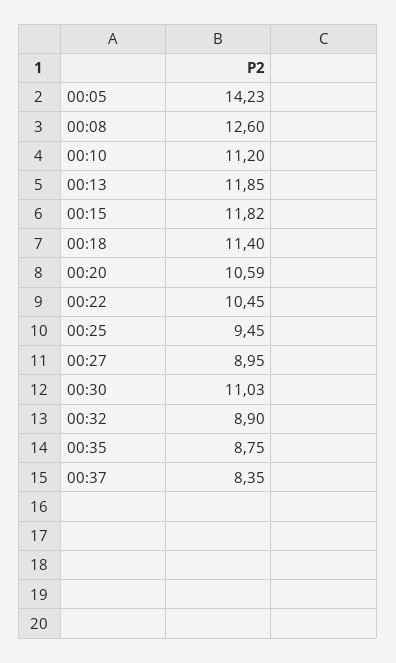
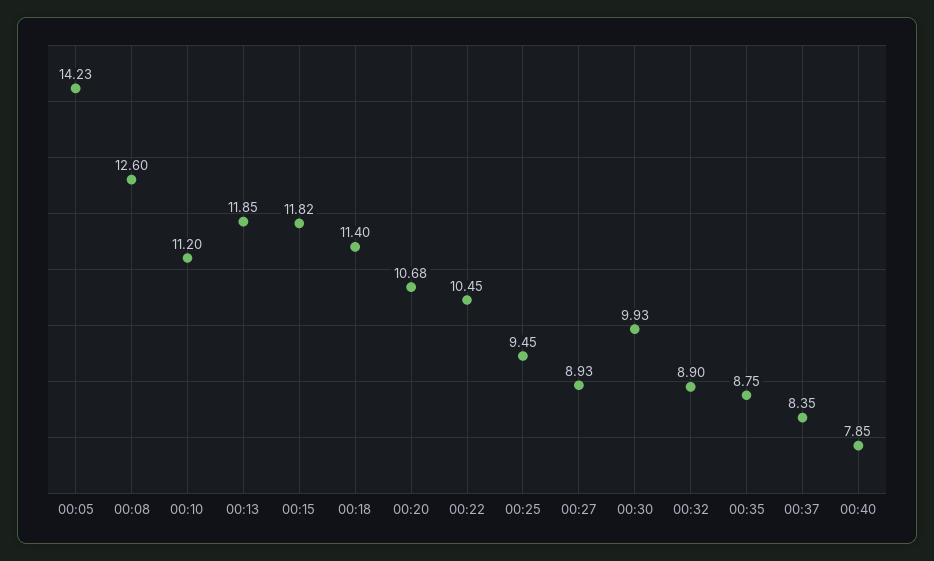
00:20: 10.59 -> 10.68
00:27: 8.95 -> 8.93
00:30: 11.03 -> 9.93
00:40: none -> 7.85

